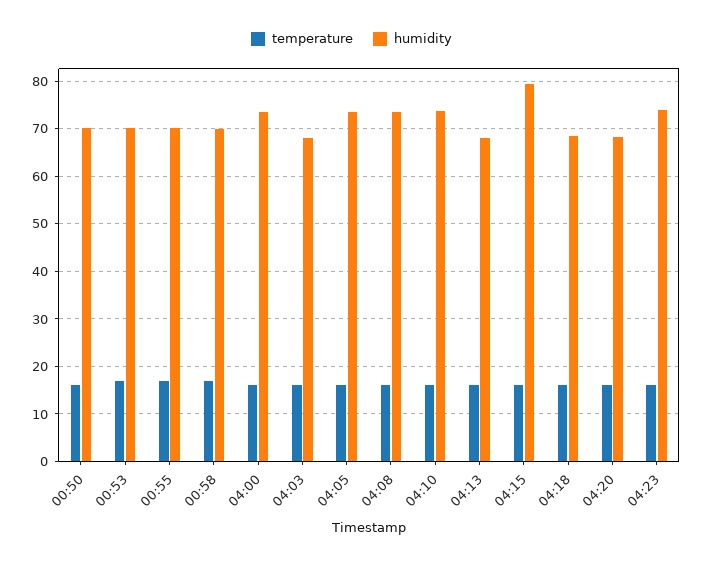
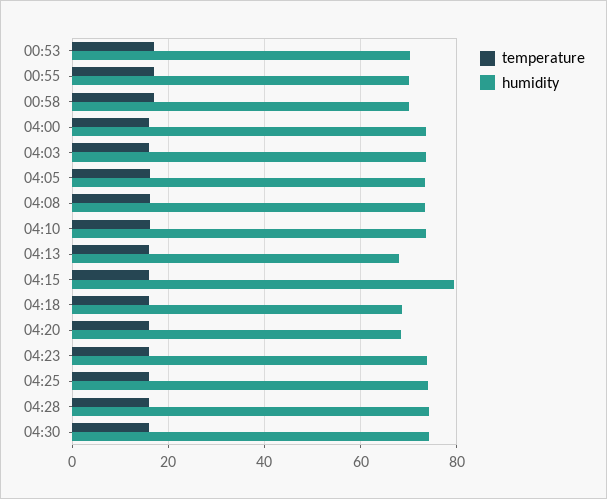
temperature, 00:50: 16 -> none
humidity, 00:50: 70 -> none
humidity, 04:03: 68 -> 74
temperature, 04:25: none -> 16
humidity, 04:25: none -> 74
temperature, 04:28: none -> 16
humidity, 04:28: none -> 74
temperature, 04:30: none -> 16
humidity, 04:30: none -> 74

